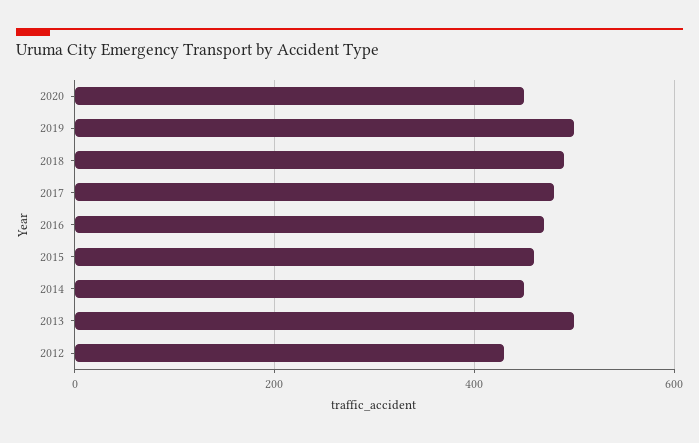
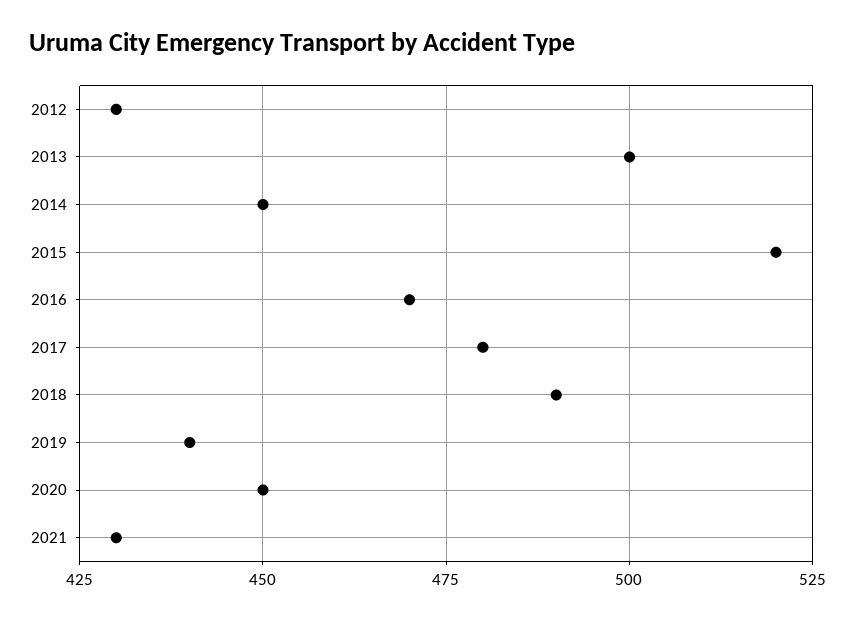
2019: 500 -> 440
2015: 460 -> 520
2021: none -> 430

